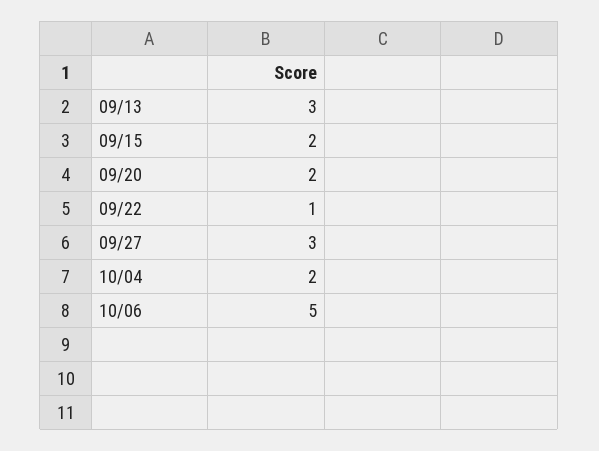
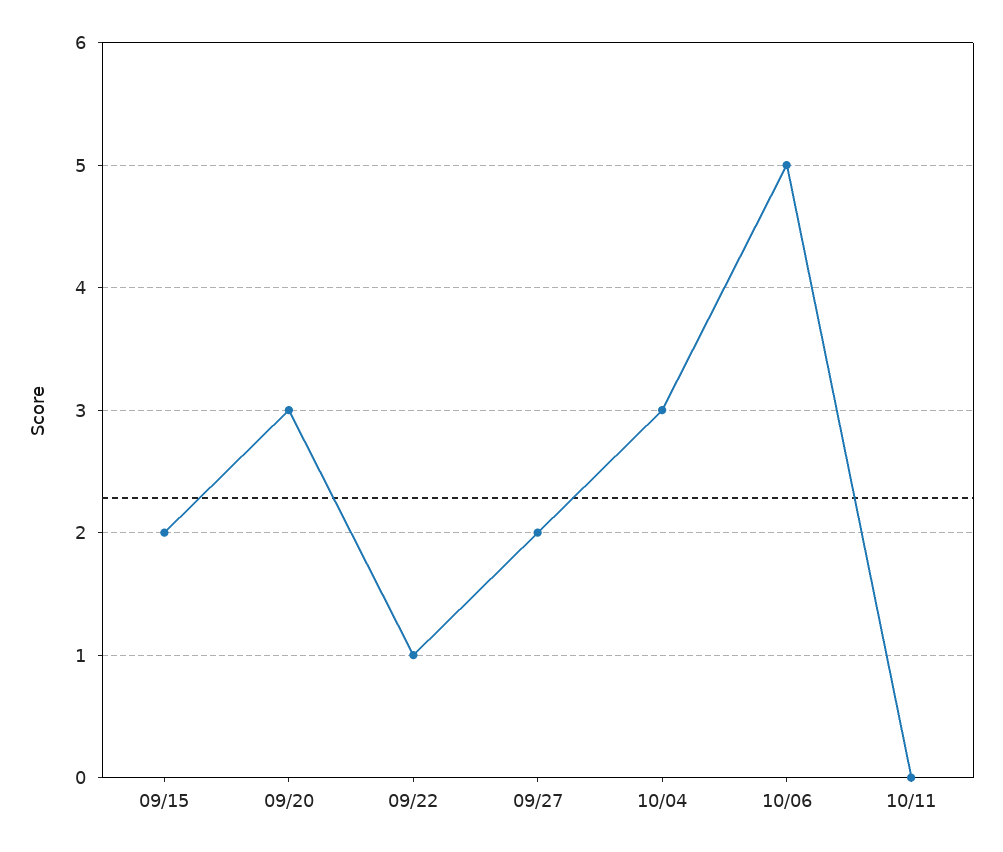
09/13: 3 -> none
09/20: 2 -> 3
09/27: 3 -> 2
10/04: 2 -> 3
10/11: none -> 0

